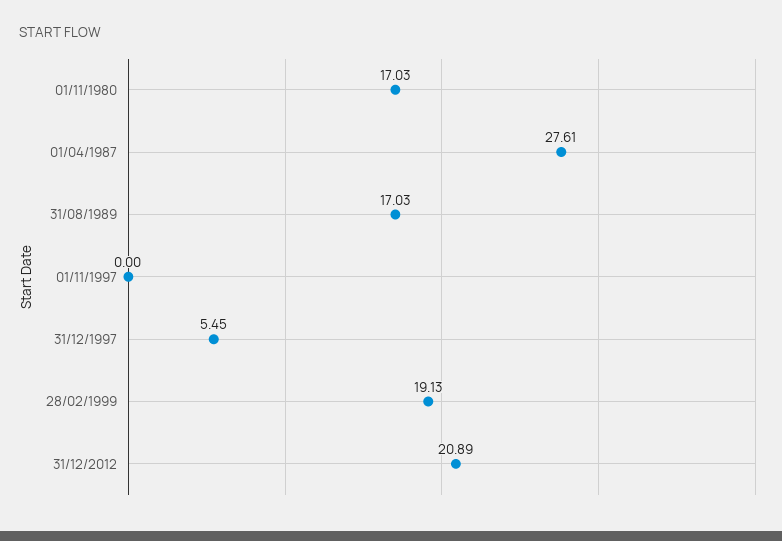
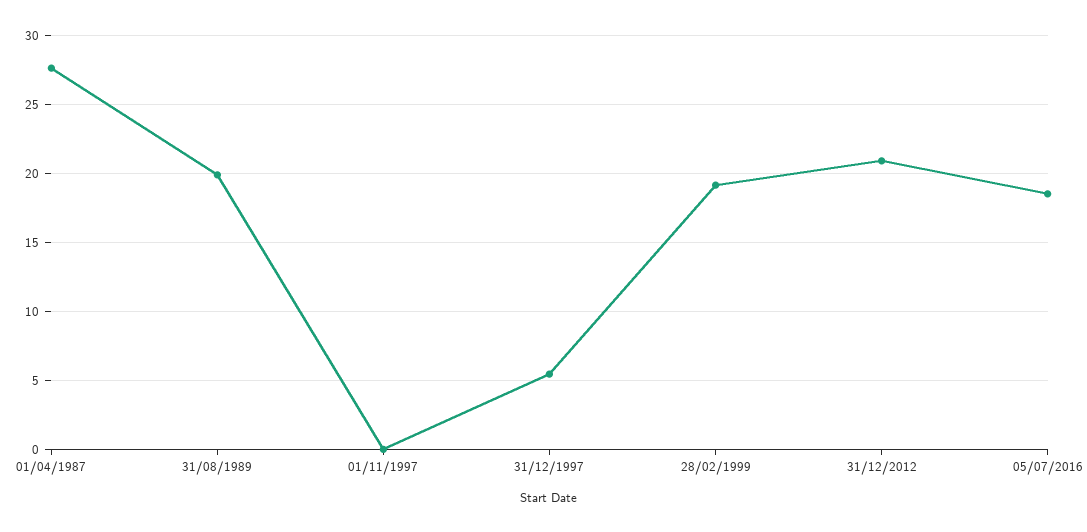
01/11/1980: 17.03 -> none
31/08/1989: 17.03 -> 20
05/07/2016: none -> 18.5

